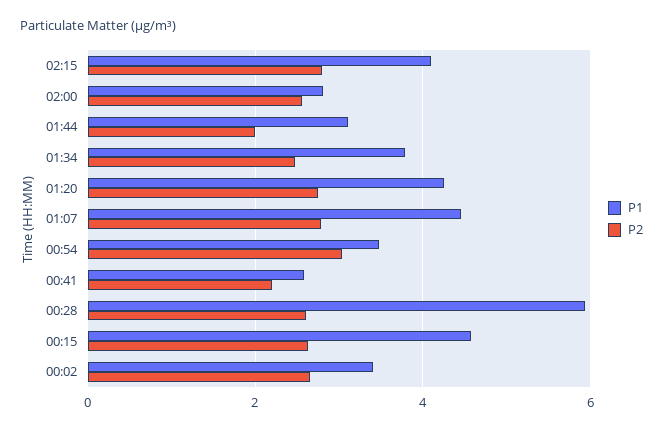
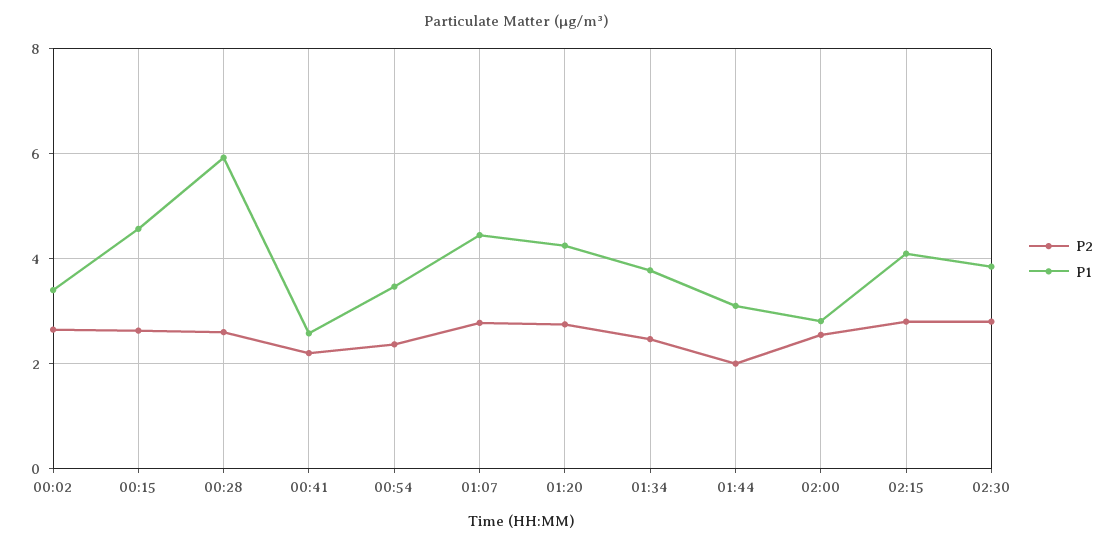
P2, 00:54: 3 -> 2.4
P2, 02:30: none -> 2.8
P1, 02:30: none -> 3.8

